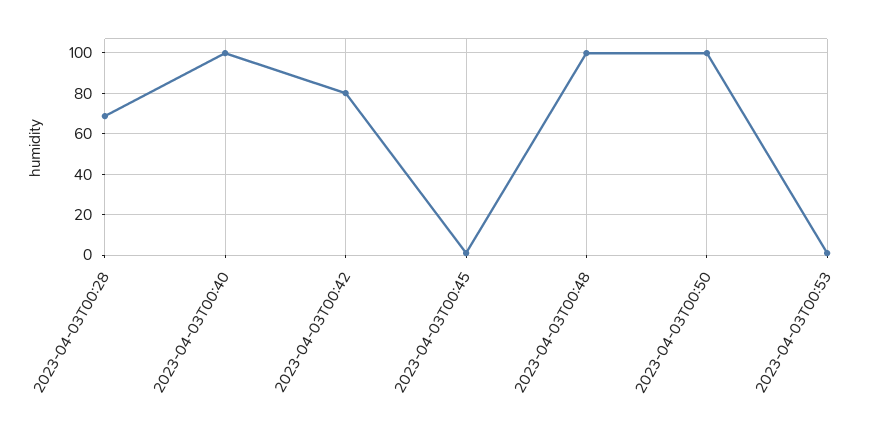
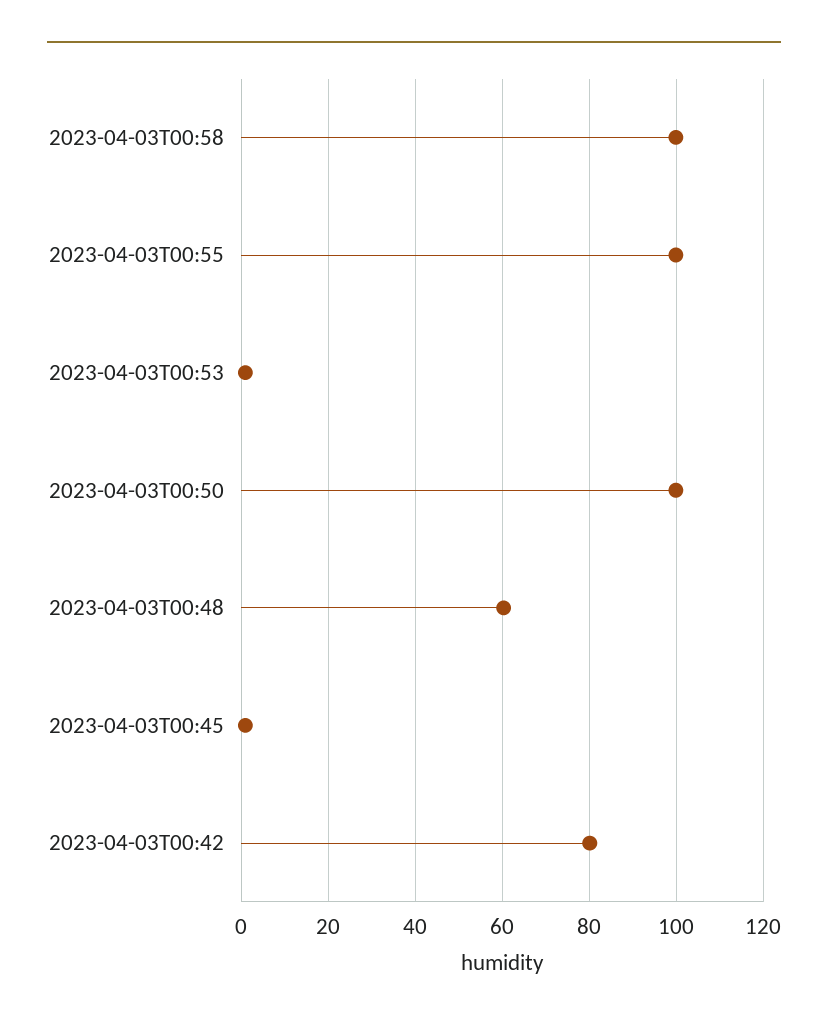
2023-04-03T00:28: 70 -> none
2023-04-03T00:40: 100 -> none
2023-04-03T00:48: 100 -> 60
2023-04-03T00:58: none -> 100
2023-04-03T00:55: none -> 100

